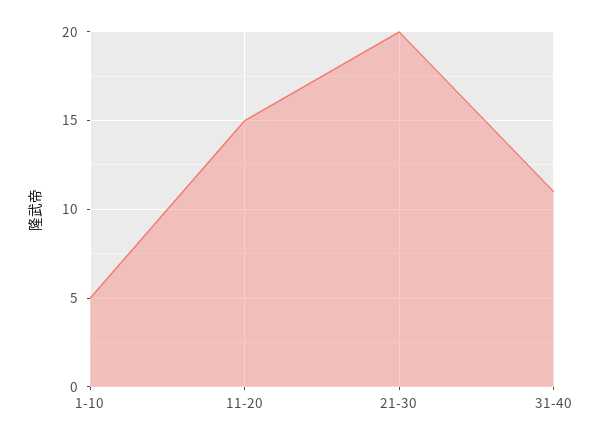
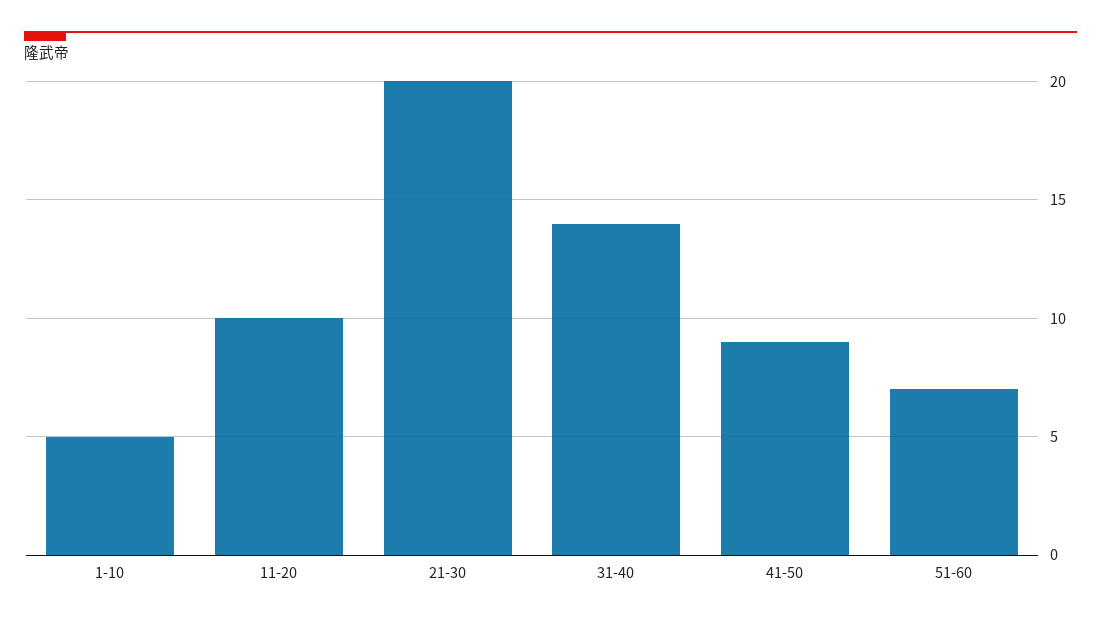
11-20: 15 -> 10
31-40: 11 -> 14
41-50: none -> 9
51-60: none -> 7

